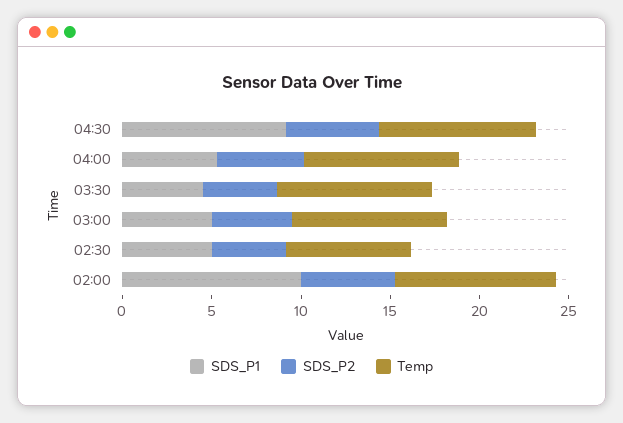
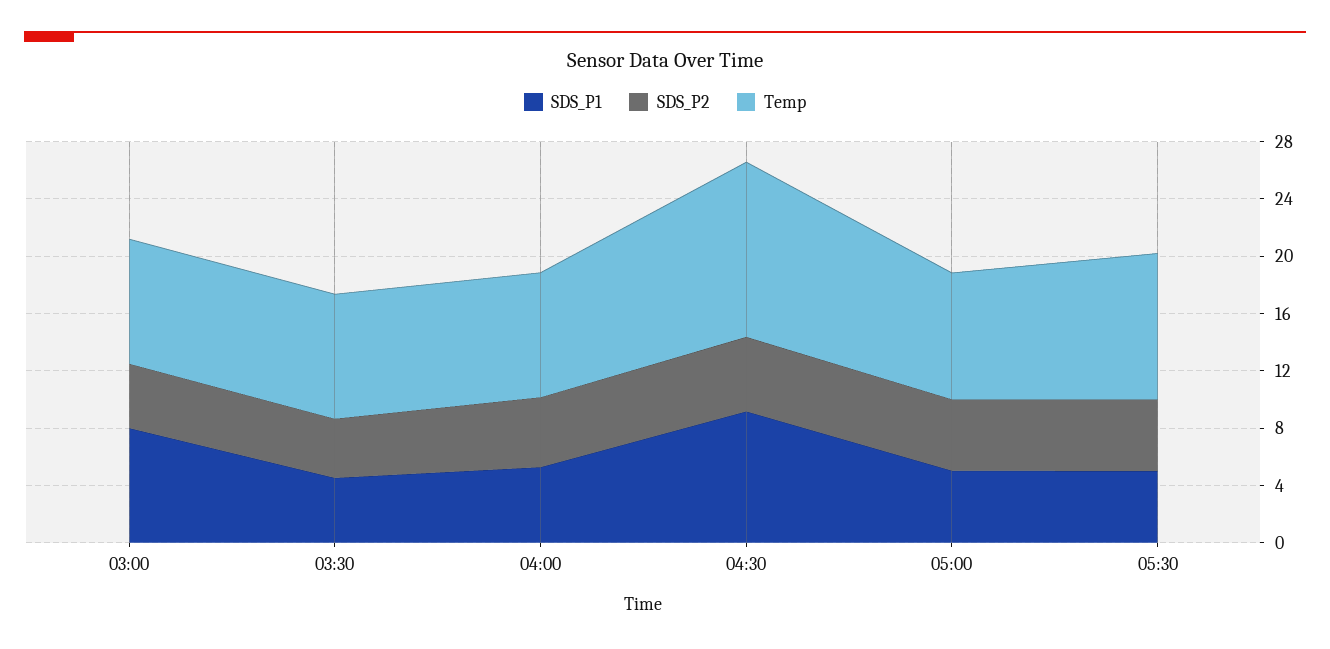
Temp, 04:30: 9 -> 12
SDS_P1, 03:00: 5 -> 8
SDS_P1, 02:30: 5 -> none
SDS_P2, 02:30: 4 -> none
Temp, 02:30: 7 -> none
SDS_P1, 02:00: 10 -> none
SDS_P2, 02:00: 5 -> none
Temp, 02:00: 9 -> none
SDS_P1, 05:00: none -> 5
SDS_P2, 05:00: none -> 5
Temp, 05:00: none -> 9
SDS_P1, 05:30: none -> 5
SDS_P2, 05:30: none -> 5
Temp, 05:30: none -> 10

